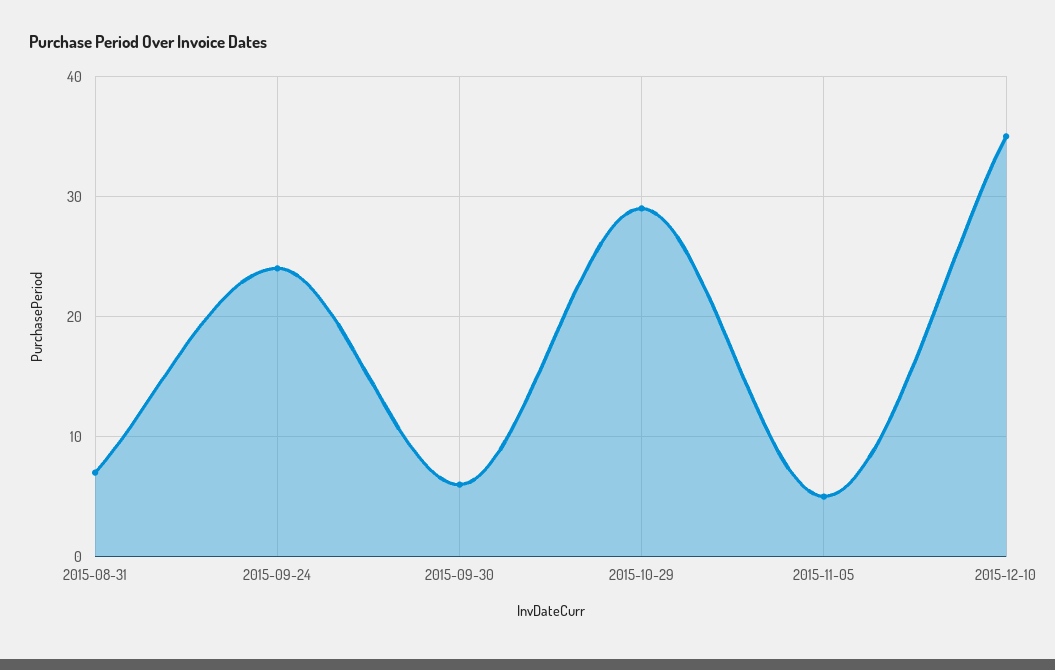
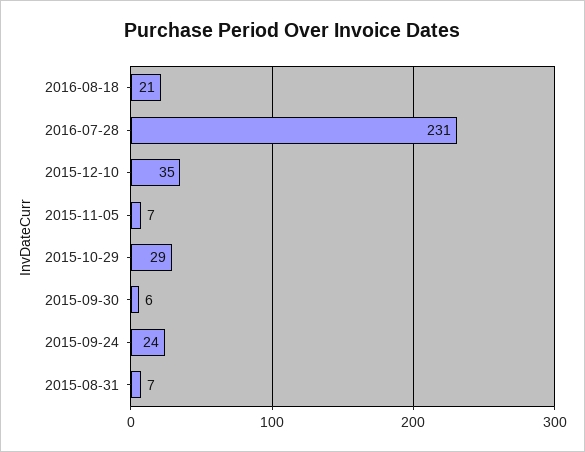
2015-11-05: 5 -> 7
2016-08-18: none -> 21
2016-07-28: none -> 231

